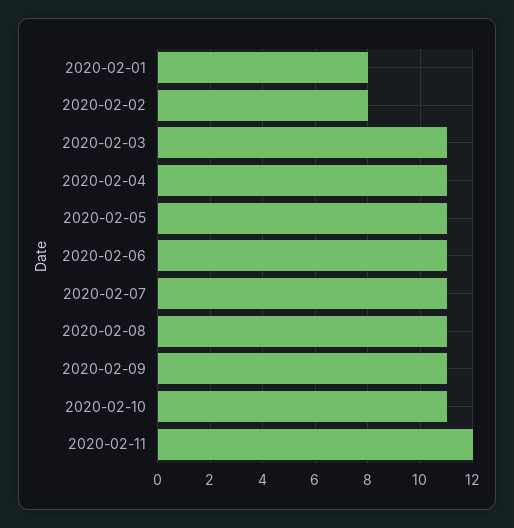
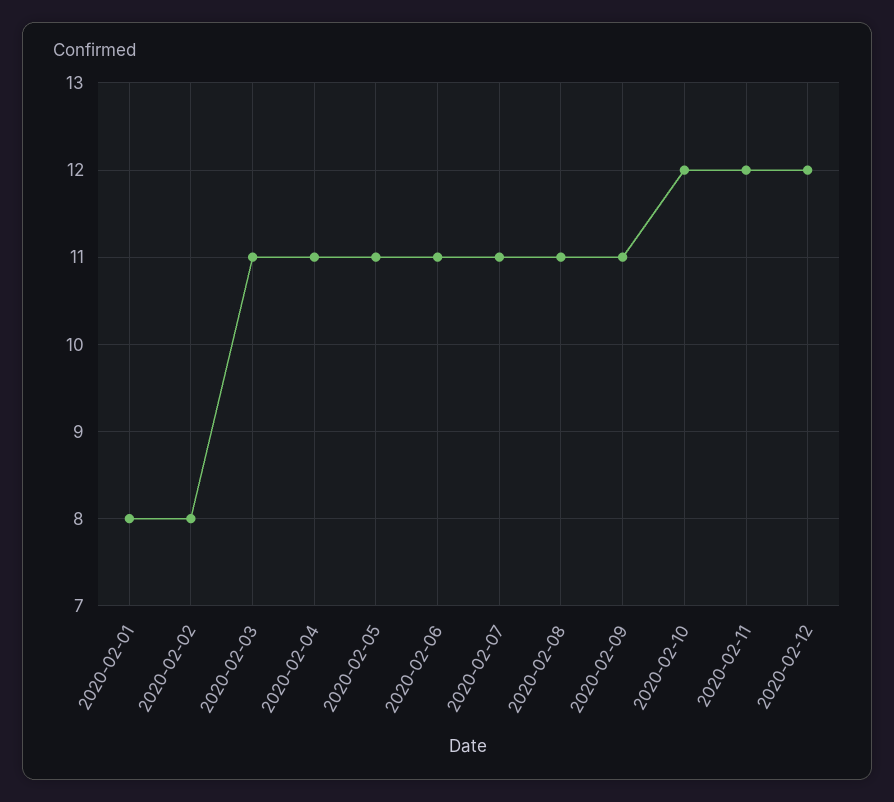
2020-02-10: 11 -> 12
2020-02-12: none -> 12

